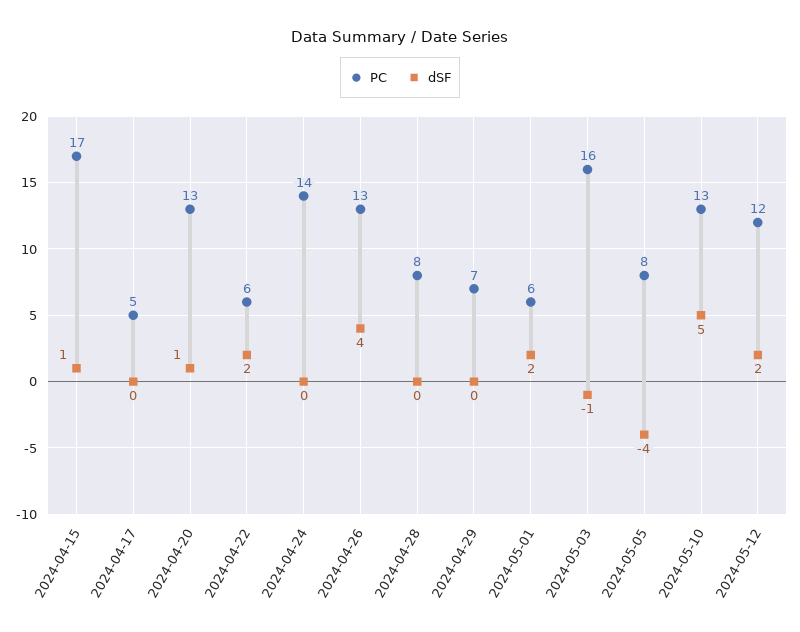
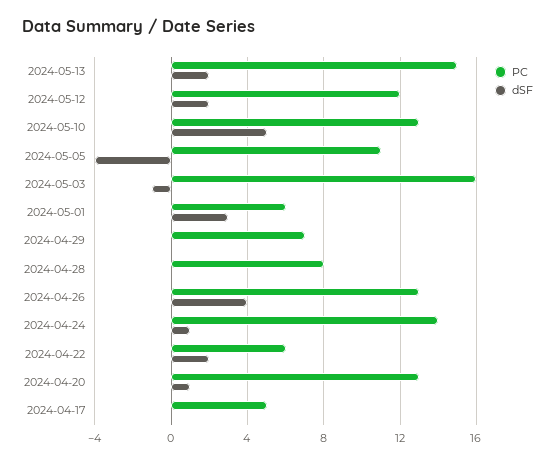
PC, 2024-04-15: 17 -> none
dSF, 2024-04-15: 1 -> none
dSF, 2024-04-24: 0 -> 1
dSF, 2024-05-01: 2 -> 3
PC, 2024-05-05: 8 -> 11
PC, 2024-05-13: none -> 15
dSF, 2024-05-13: none -> 2

